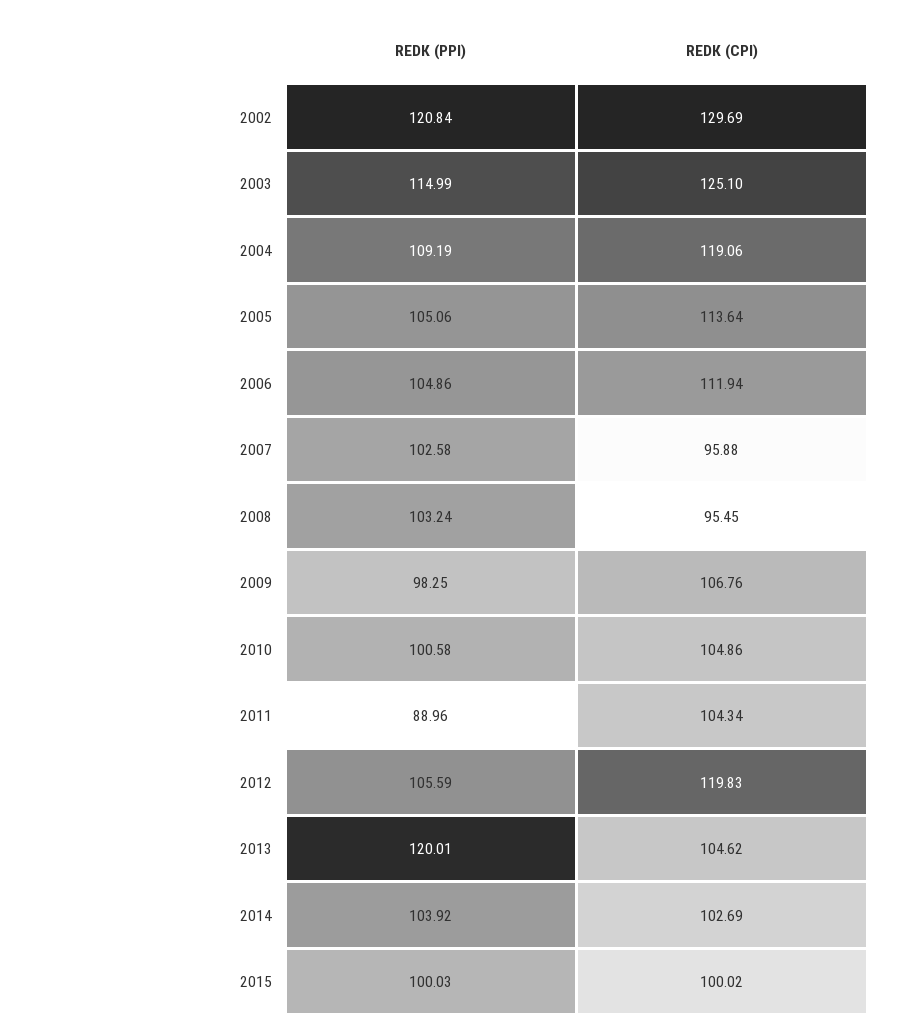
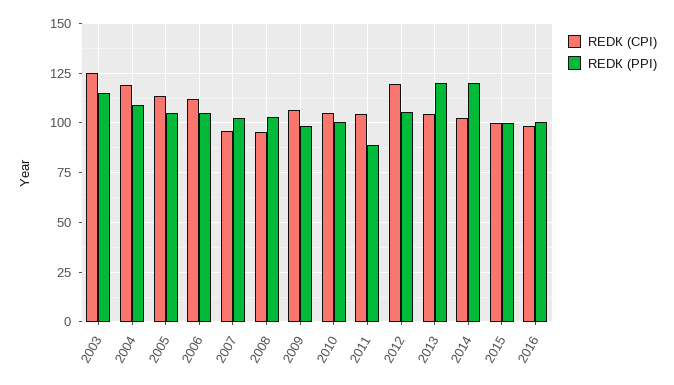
REDК (PPI), 2002: 120.84 -> none
REDК (CPI), 2002: 129.69 -> none
REDК (PPI), 2014: 103.92 -> 120
REDК (CPI), 2016: none -> 100
REDК (PPI), 2016: none -> 100

